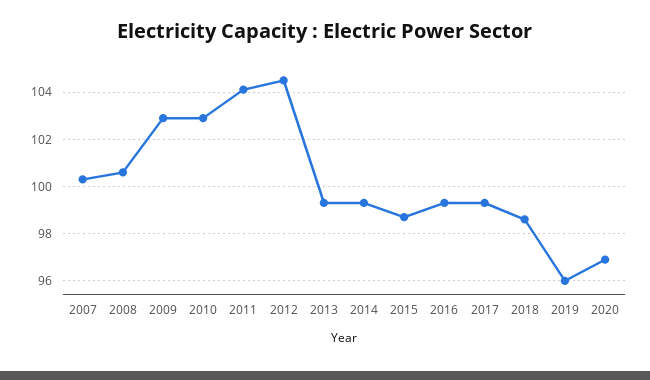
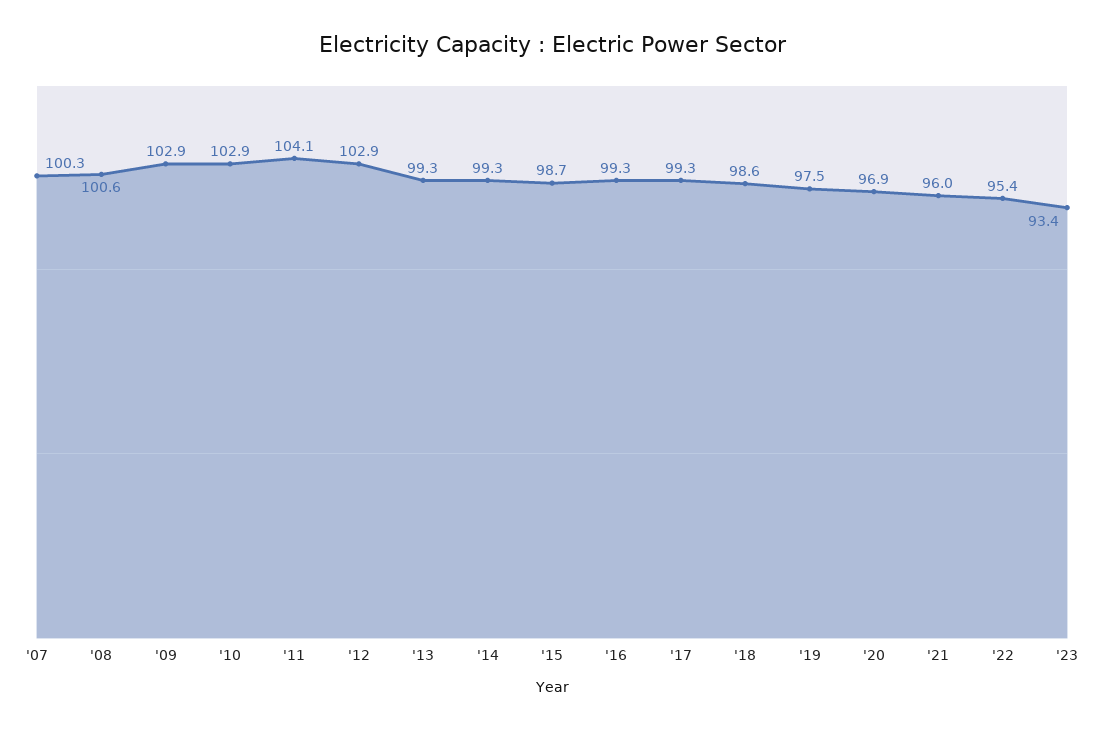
2012: 104.5 -> 102.9
2019: 96 -> 97.5
'21: none -> 96
'22: none -> 95.4
'23: none -> 93.4

